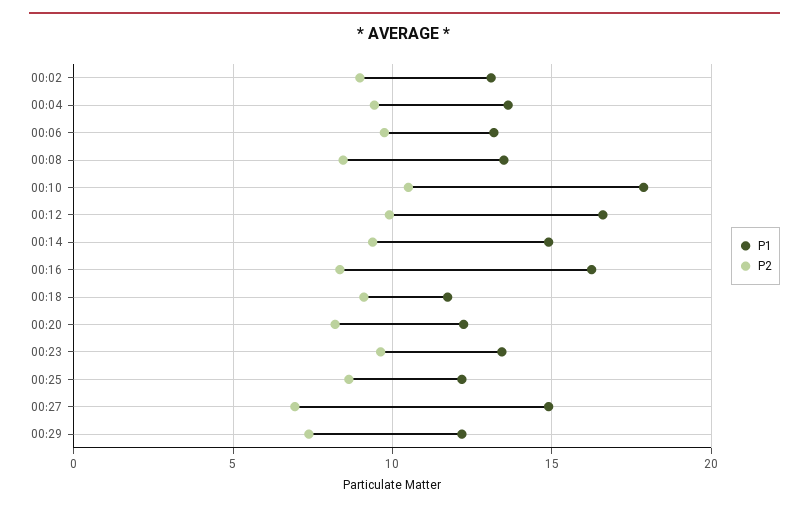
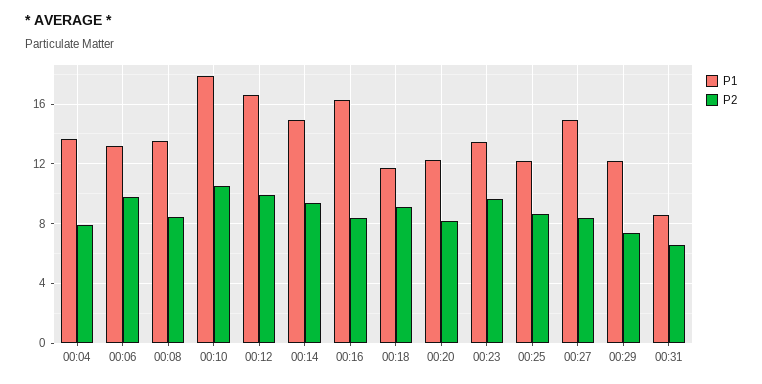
P1, 00:02: 13 -> none
P2, 00:02: 9 -> none
P2, 00:04: 9.5 -> 8
P2, 00:27: 7 -> 8.5
P1, 00:31: none -> 8.5
P2, 00:31: none -> 6.5

